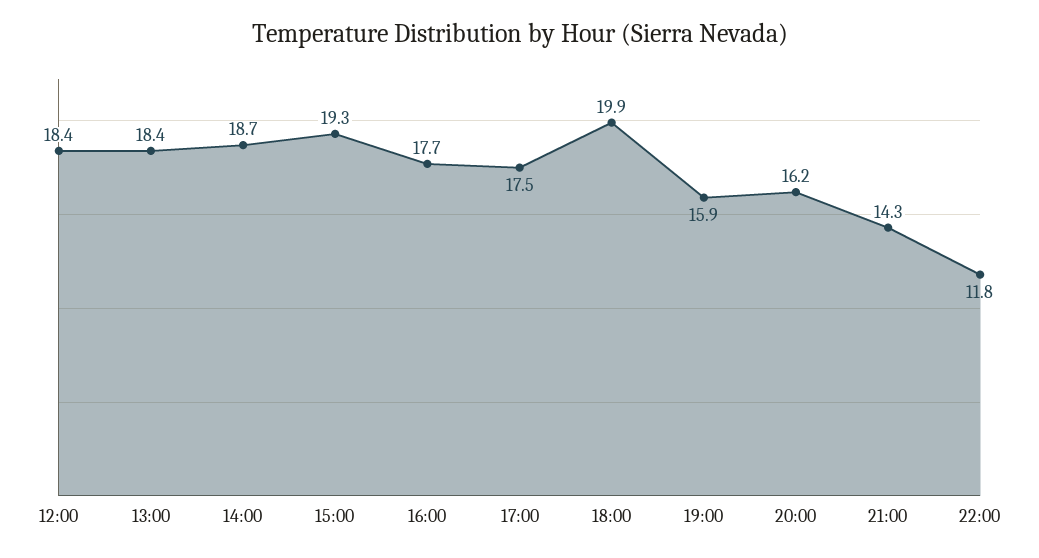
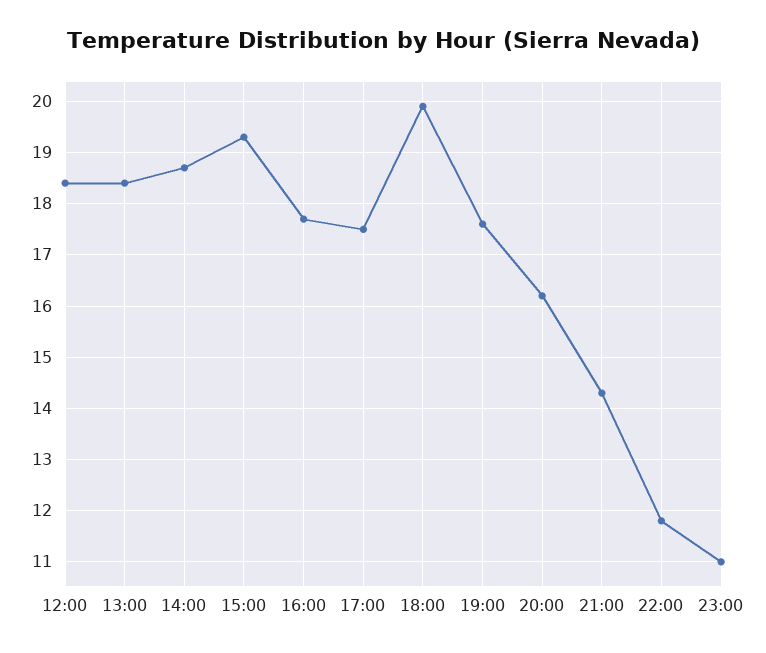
19:00: 15.9 -> 17.5
23:00: none -> 11

